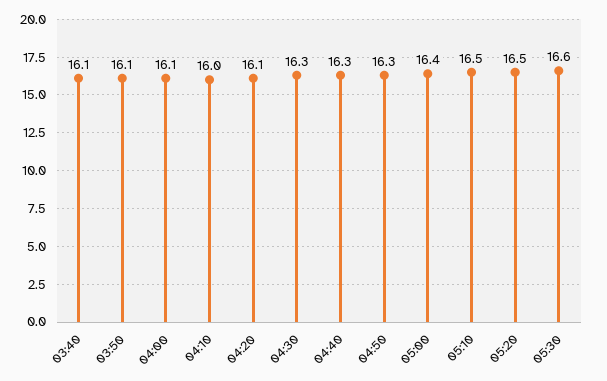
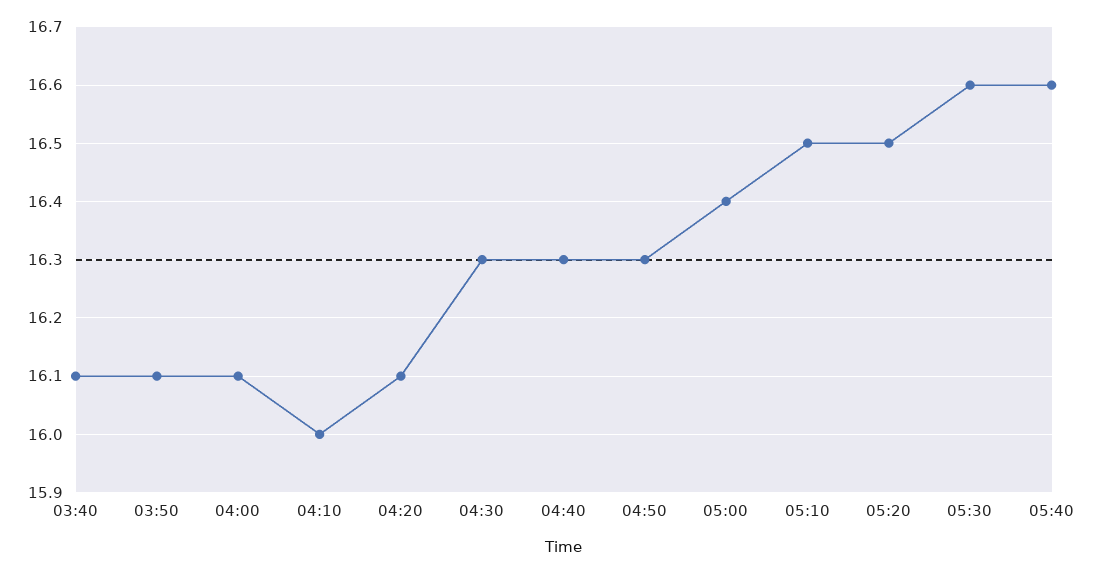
05:40: none -> 16.6

